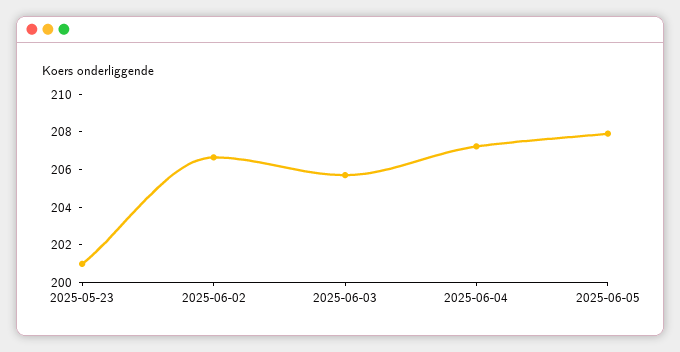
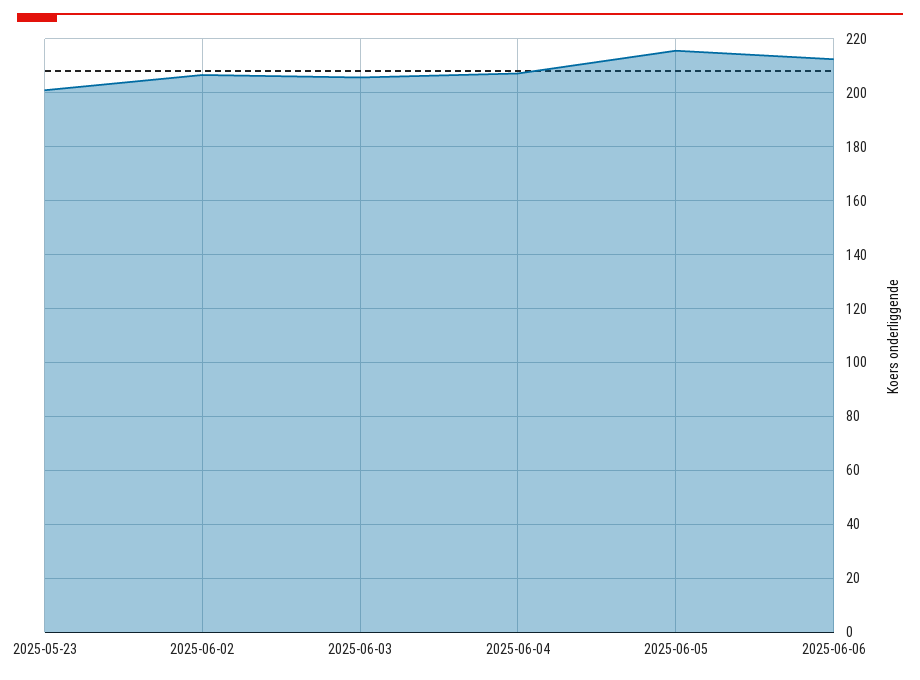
2025-06-05: 208 -> 215
2025-06-06: none -> 212.5

